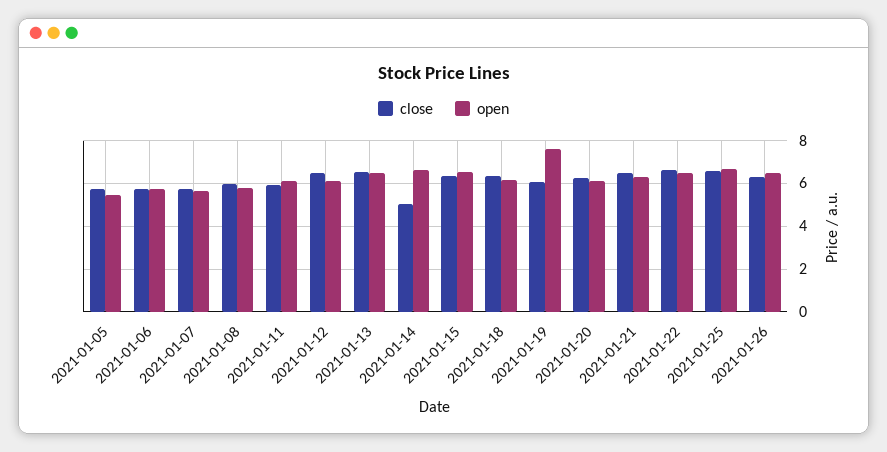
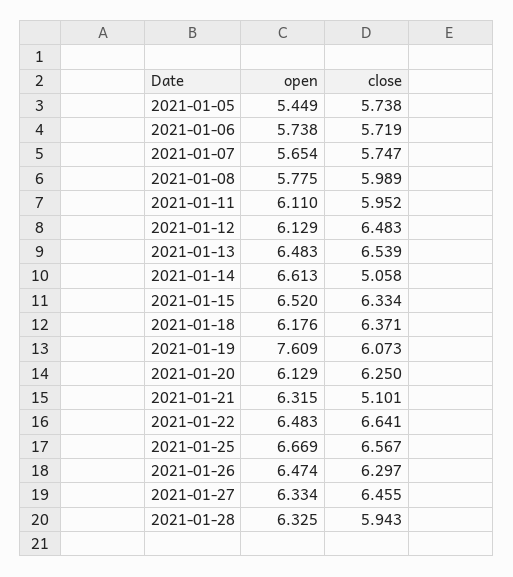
close, 2021-01-21: 6.5 -> 5.101
open, 2021-01-27: none -> 6.334
close, 2021-01-27: none -> 6.455
open, 2021-01-28: none -> 6.325
close, 2021-01-28: none -> 5.943

